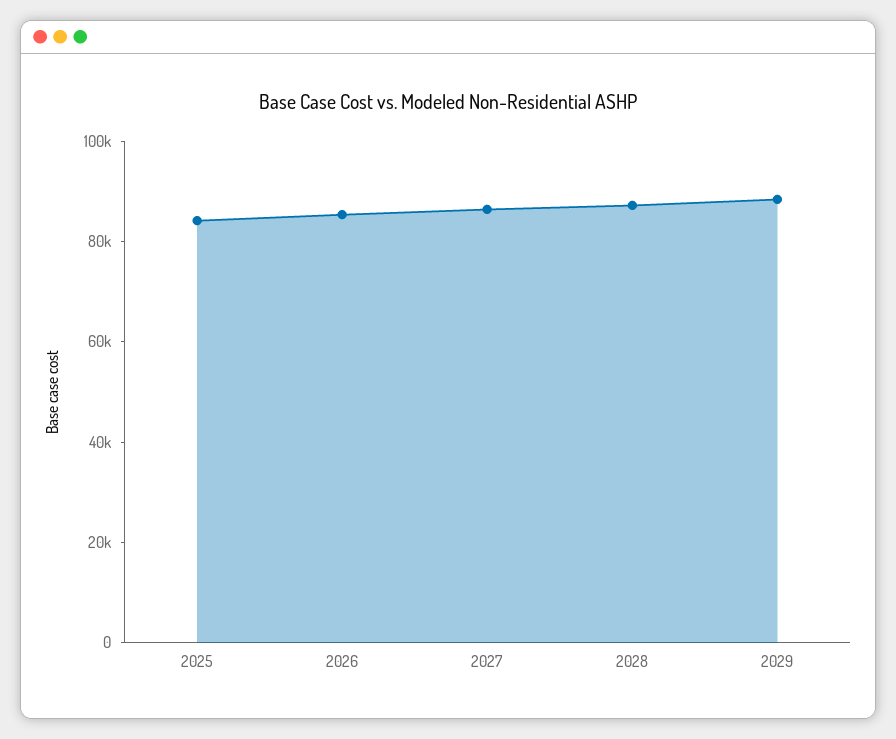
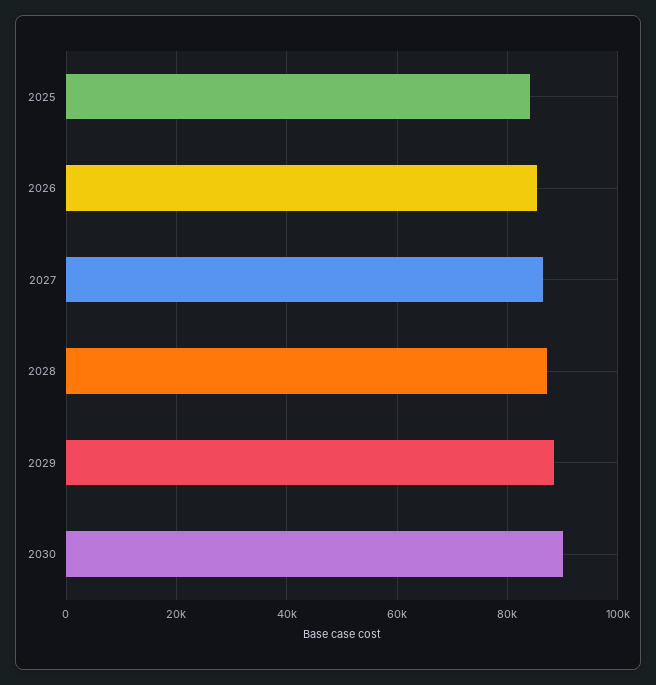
2030: none -> 90000

